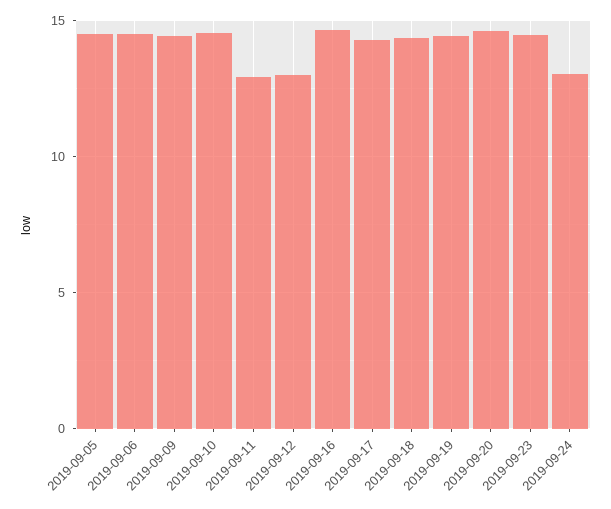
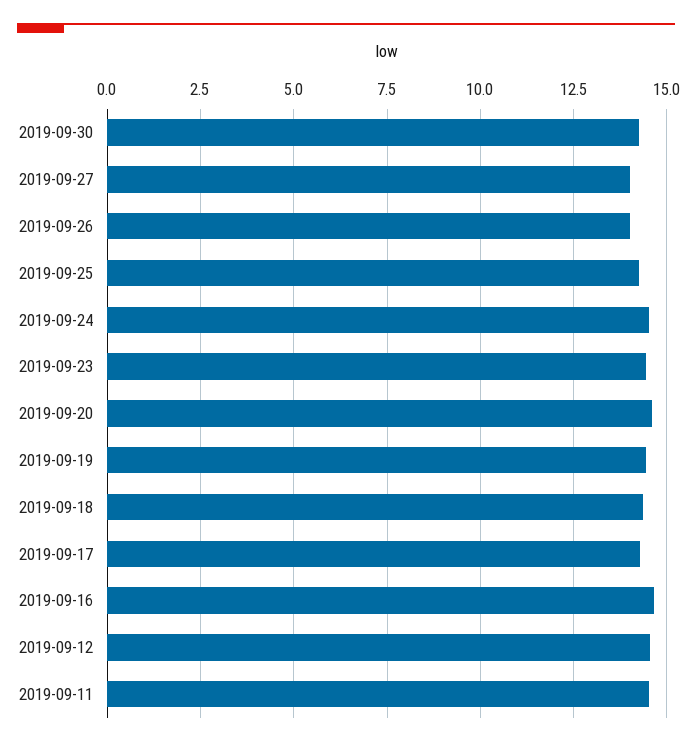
2019-09-05: 14.5 -> none
2019-09-06: 14.5 -> none
2019-09-09: 14.5 -> none
2019-09-10: 14.5 -> none
2019-09-11: 13 -> 14.5
2019-09-12: 13 -> 14.5
2019-09-24: 13 -> 14.5
2019-09-30: none -> 14.25
2019-09-27: none -> 14
2019-09-26: none -> 14
2019-09-25: none -> 14.25

